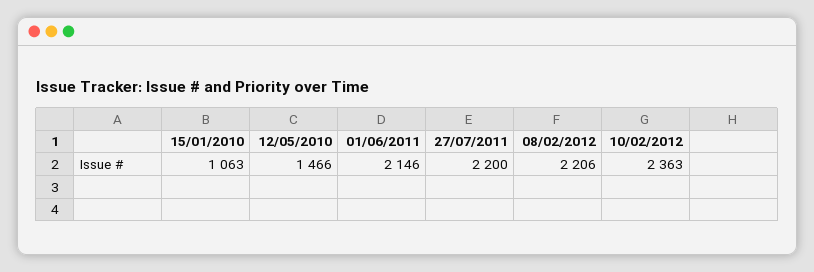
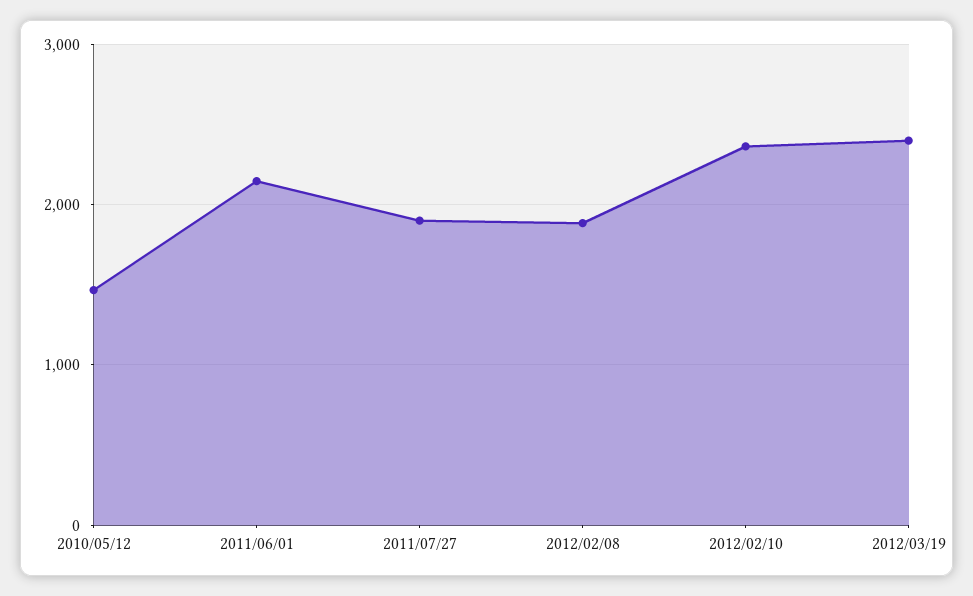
15/01/2010: 1063 -> none
27/07/2011: 2200 -> 1900
08/02/2012: 2206 -> 1900
2012/03/19: none -> 2400

